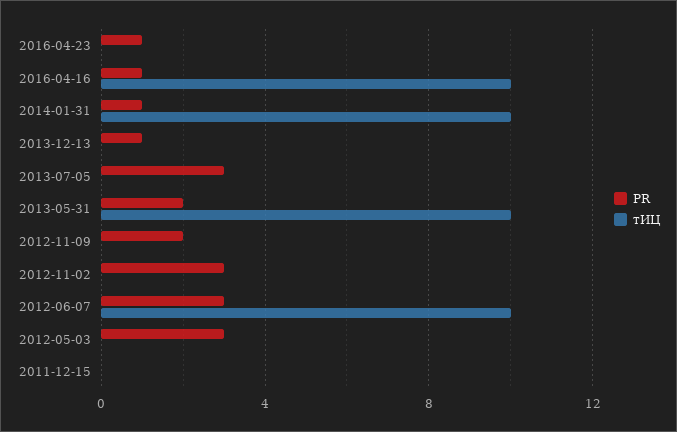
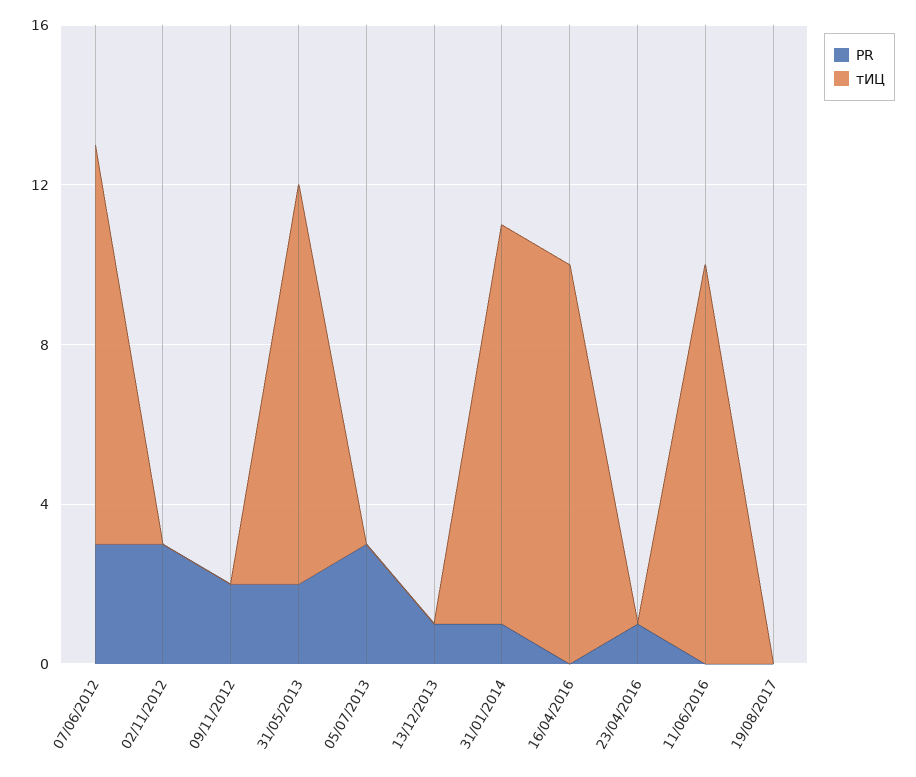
PR, 2016-04-16: 1 -> 0
PR, 2012-05-03: 3 -> none
тИЦ, 2012-05-03: 0 -> none
PR, 2011-12-15: 0 -> none
тИЦ, 2011-12-15: 0 -> none
PR, 11/06/2016: none -> 0
тИЦ, 11/06/2016: none -> 10
PR, 19/08/2017: none -> 0
тИЦ, 19/08/2017: none -> 0

